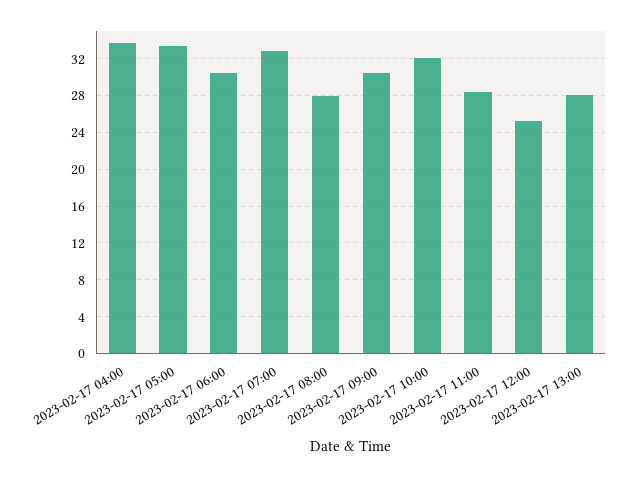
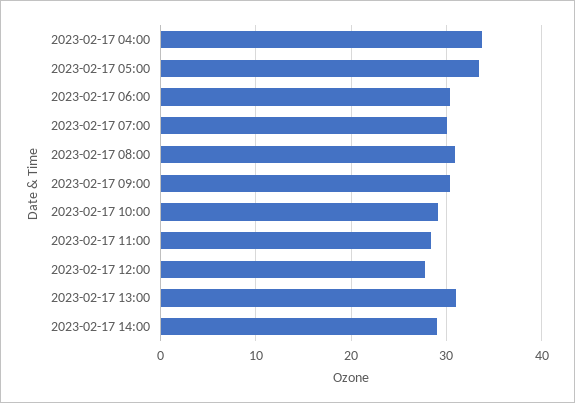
2023-02-17 07:00: 33 -> 30
2023-02-17 08:00: 28 -> 31
2023-02-17 10:00: 32 -> 29
2023-02-17 12:00: 25 -> 28
2023-02-17 13:00: 28 -> 31
2023-02-17 14:00: none -> 29

